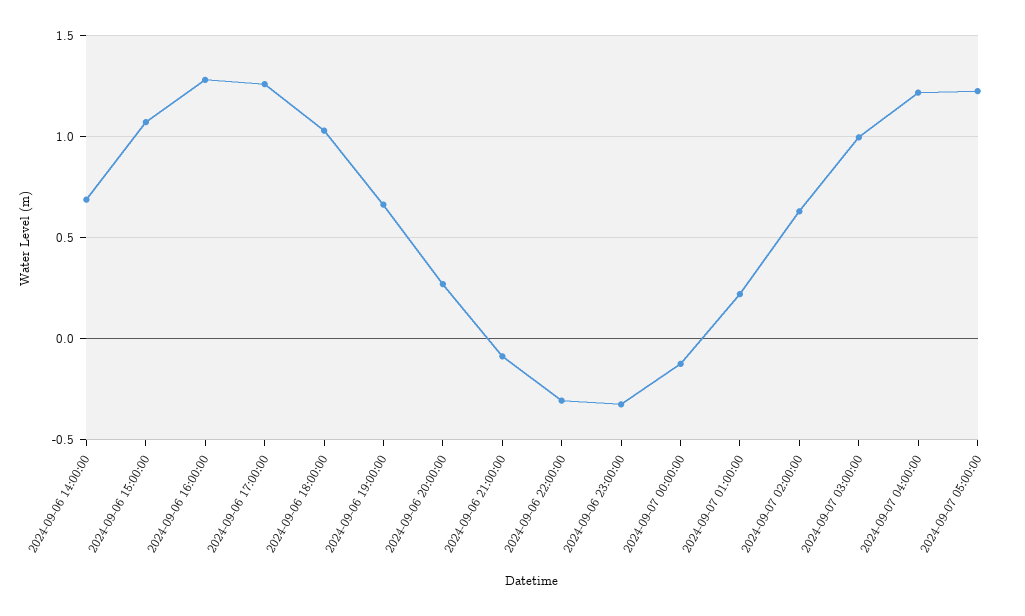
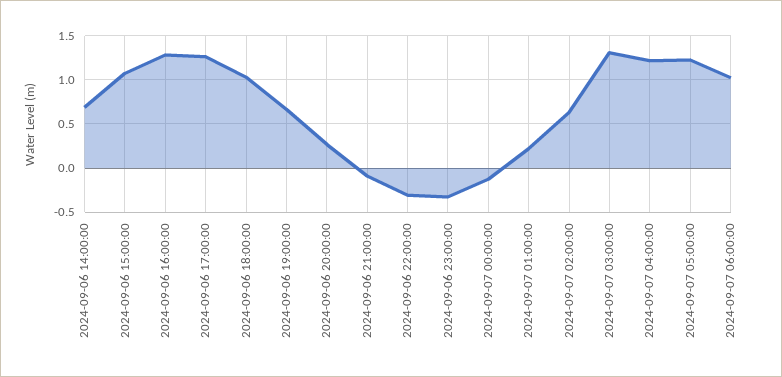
2024-09-07 03:00:00: 1 -> 1.3
2024-09-07 06:00:00: none -> 1

